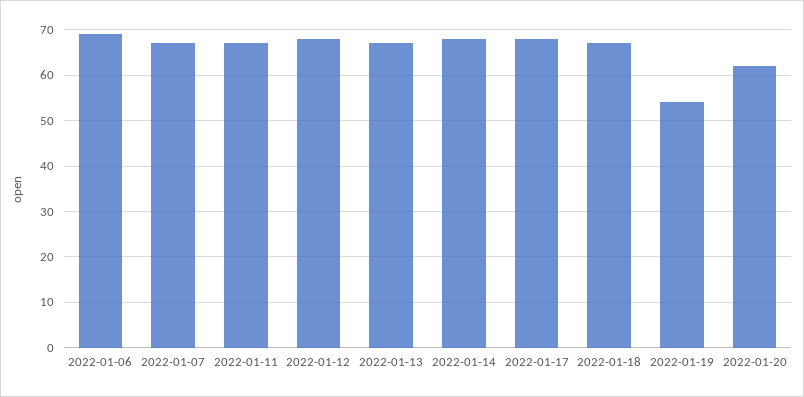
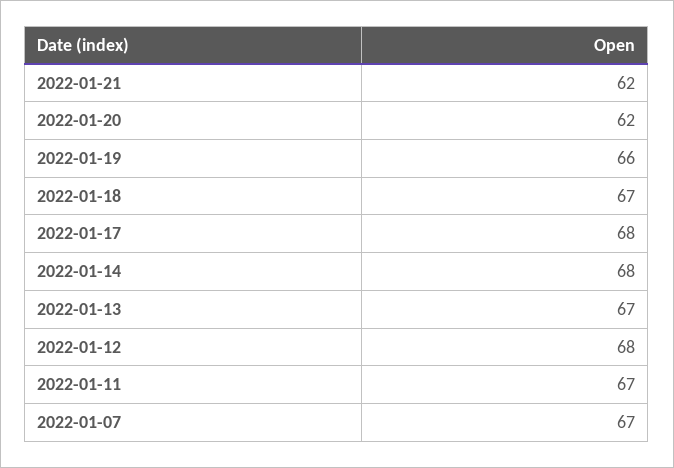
2022-01-06: 70 -> none
2022-01-19: 55 -> 66
2022-01-21: none -> 62

